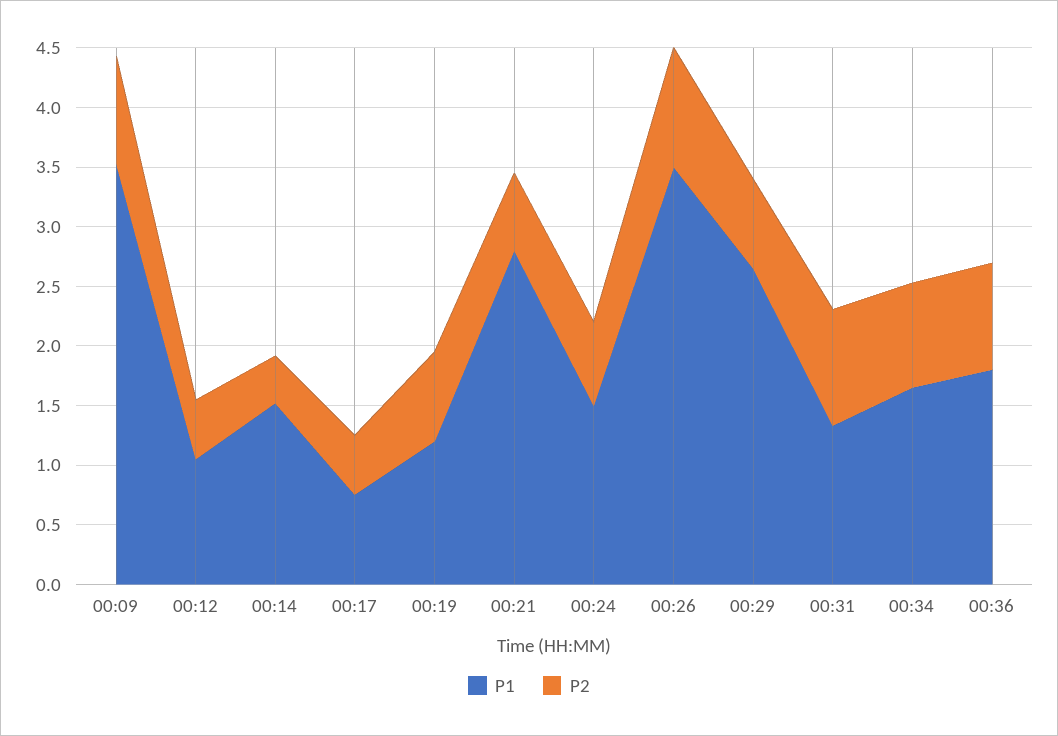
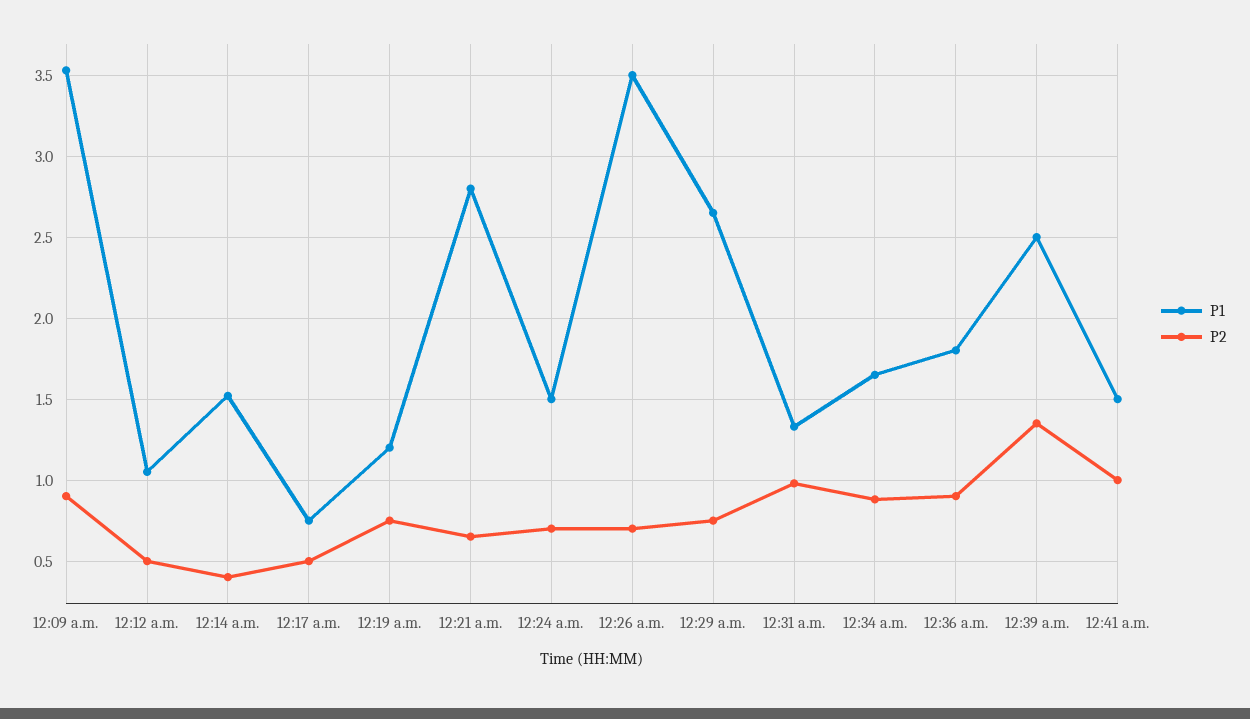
P2, 00:26: 1 -> 0.7
P1, 12:39 a.m.: none -> 2.5
P2, 12:39 a.m.: none -> 1.35
P1, 12:41 a.m.: none -> 1.5
P2, 12:41 a.m.: none -> 1

